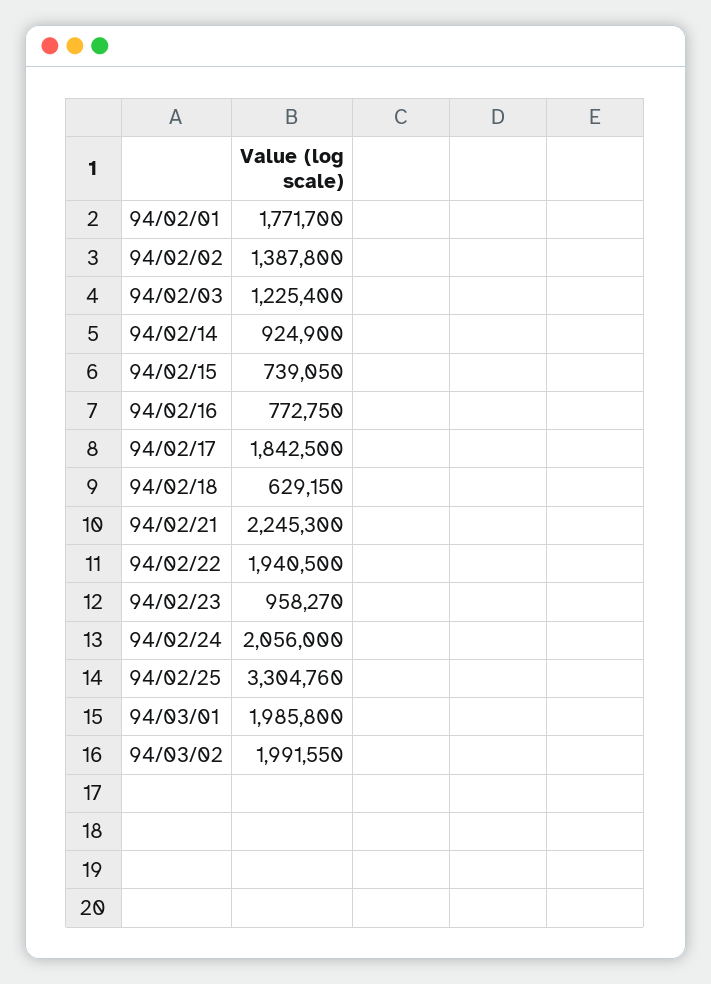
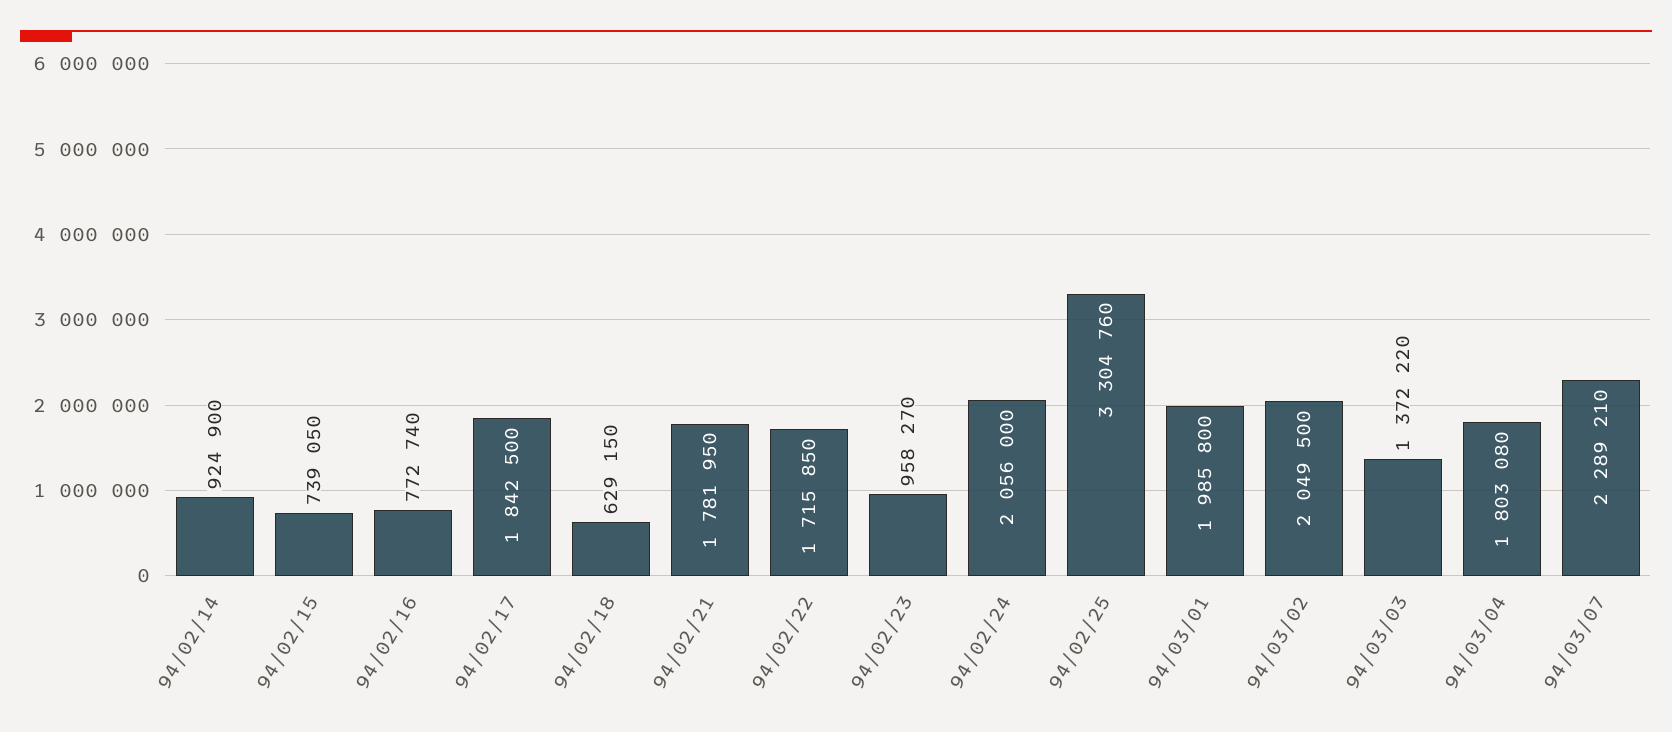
94/02/01: 1771700 -> none
94/02/02: 1387800 -> none
94/02/03: 1225400 -> none
94/02/16: 772750 -> 772740
94/02/21: 2245300 -> 1781950
94/02/22: 1940500 -> 1715850
94/03/02: 1991550 -> 2049500
94/03/03: none -> 1372220
94/03/04: none -> 1803080
94/03/07: none -> 2289210

